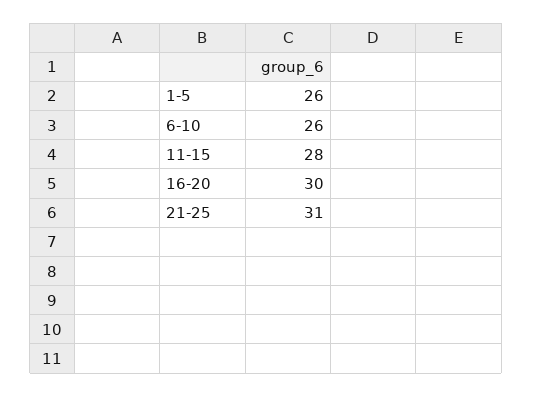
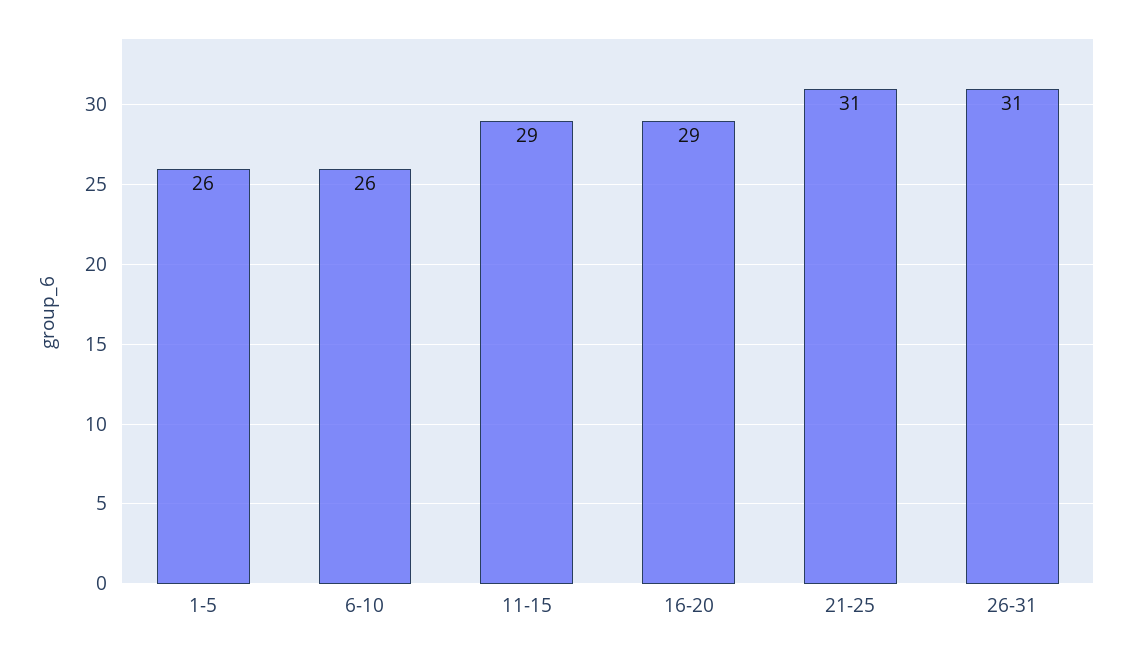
11-15: 28 -> 29
16-20: 30 -> 29
26-31: none -> 31

